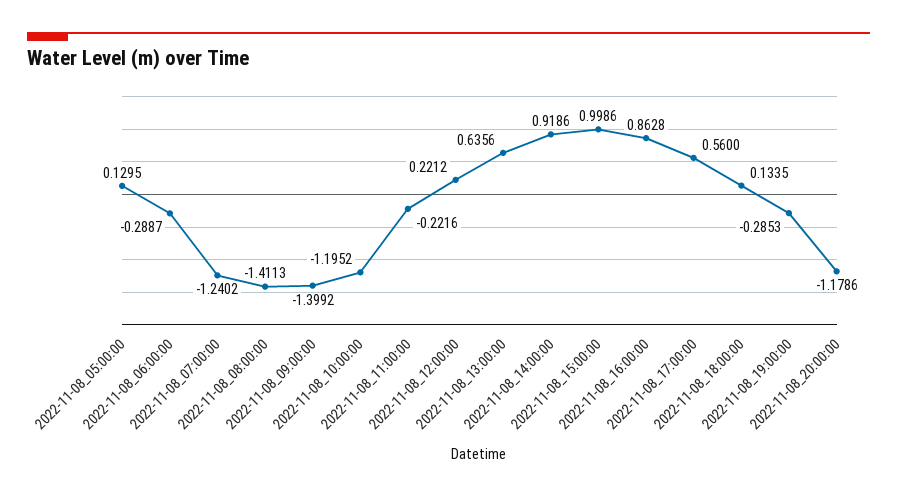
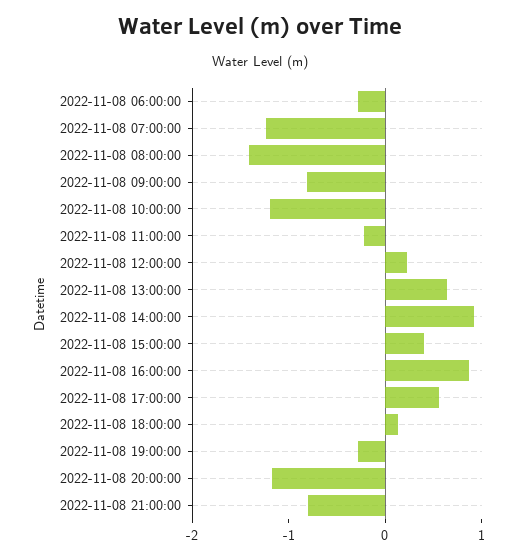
2022-11-08_05:00:00: 0.1295 -> none
2022-11-08_09:00:00: -1.3992 -> -0.8
2022-11-08_15:00:00: 0.9986 -> 0.4
2022-11-08 21:00:00: none -> -0.8

